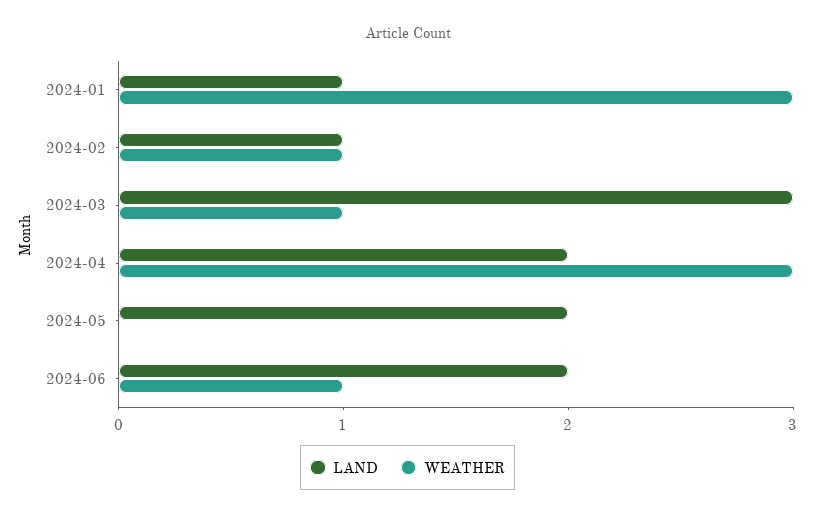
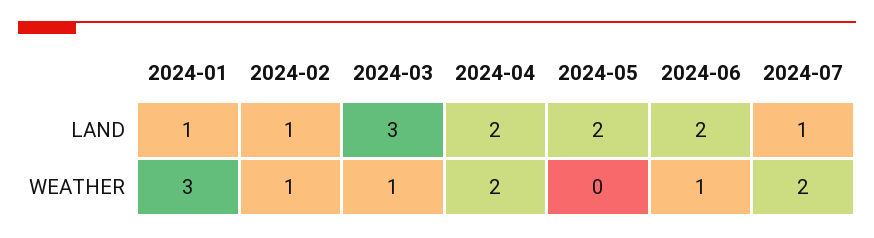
WEATHER, 2024-04: 3 -> 2
LAND, 2024-07: none -> 1
WEATHER, 2024-07: none -> 2

